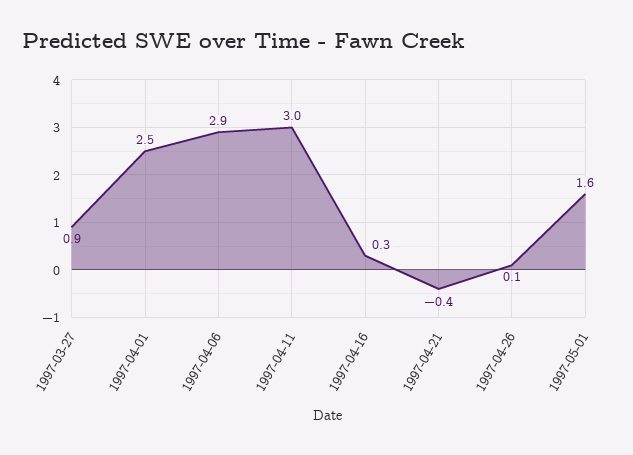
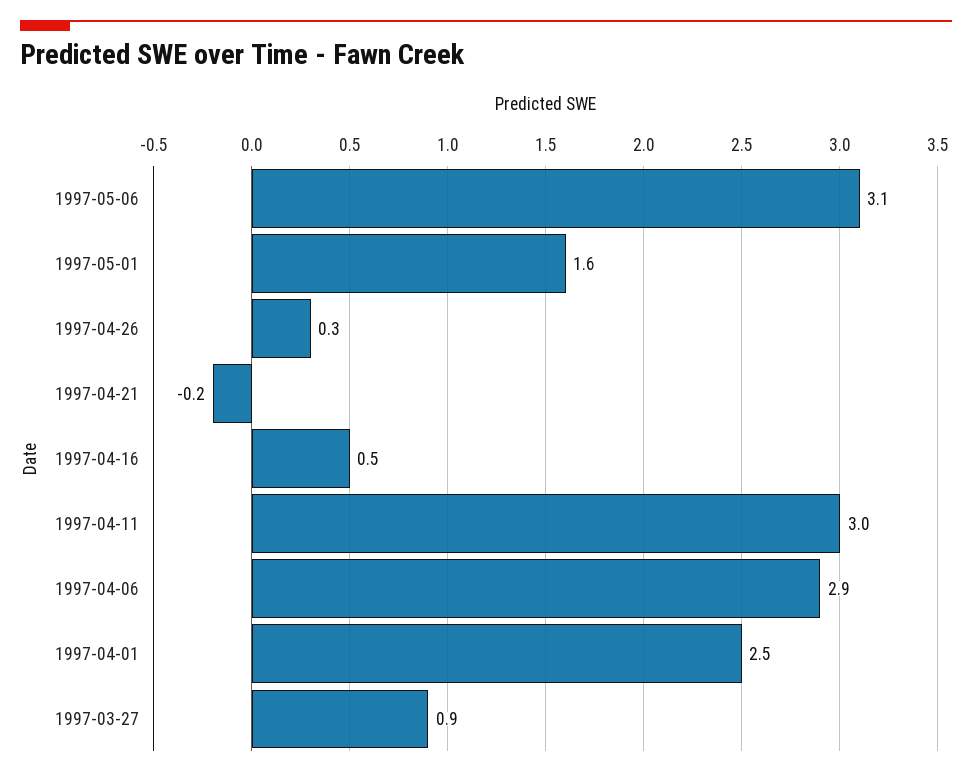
1997-04-16: 0.3 -> 0.5
1997-04-21: -0.4 -> -0.2
1997-04-26: 0.1 -> 0.3
1997-05-06: none -> 3.1

